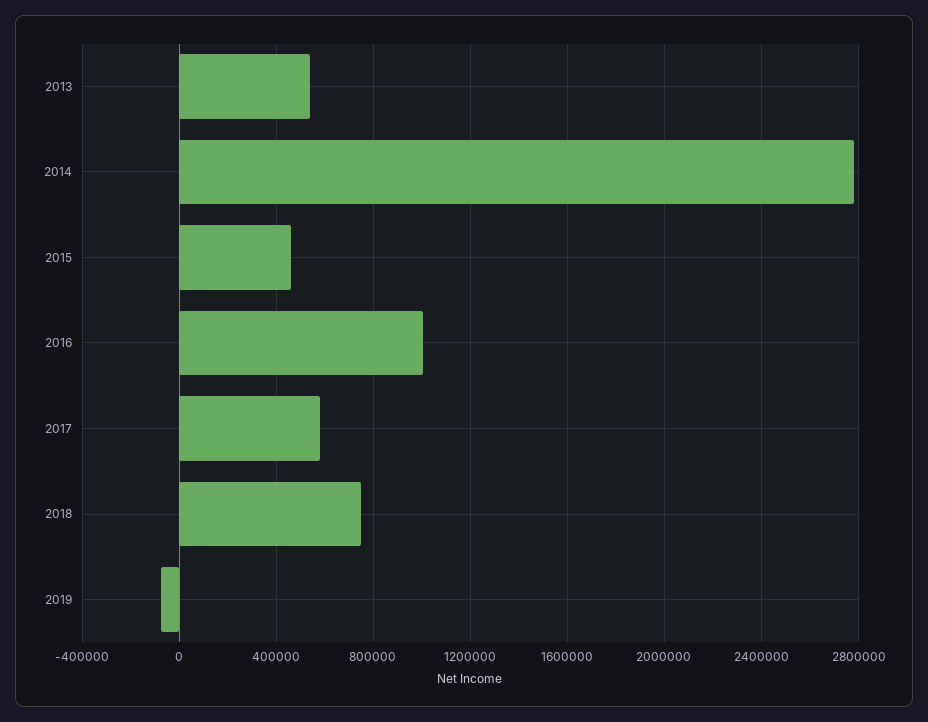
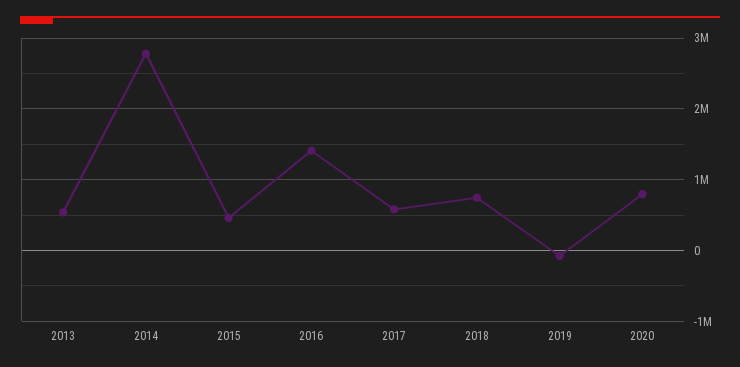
2016: 1000000 -> 1400000
2020: none -> 800000

